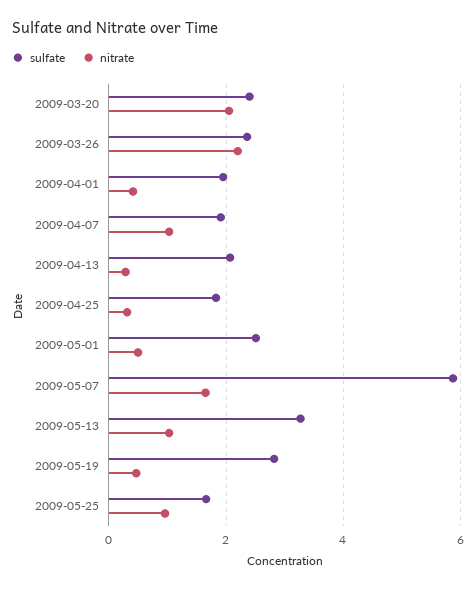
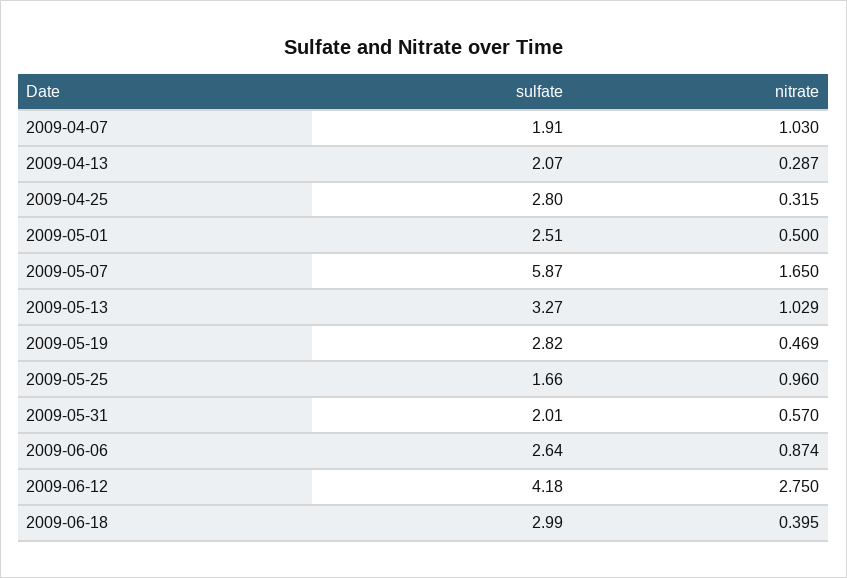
sulfate, 2009-03-20: 2.4 -> none
nitrate, 2009-03-20: 2 -> none
sulfate, 2009-03-26: 2.4 -> none
nitrate, 2009-03-26: 2.2 -> none
sulfate, 2009-04-01: 2 -> none
nitrate, 2009-04-01: 0.4 -> none
sulfate, 2009-04-25: 1.8 -> 2.8
sulfate, 2009-05-31: none -> 2.01
nitrate, 2009-05-31: none -> 0.57
sulfate, 2009-06-06: none -> 2.64
nitrate, 2009-06-06: none -> 0.874
sulfate, 2009-06-12: none -> 4.18
nitrate, 2009-06-12: none -> 2.75
sulfate, 2009-06-18: none -> 2.99
nitrate, 2009-06-18: none -> 0.395

